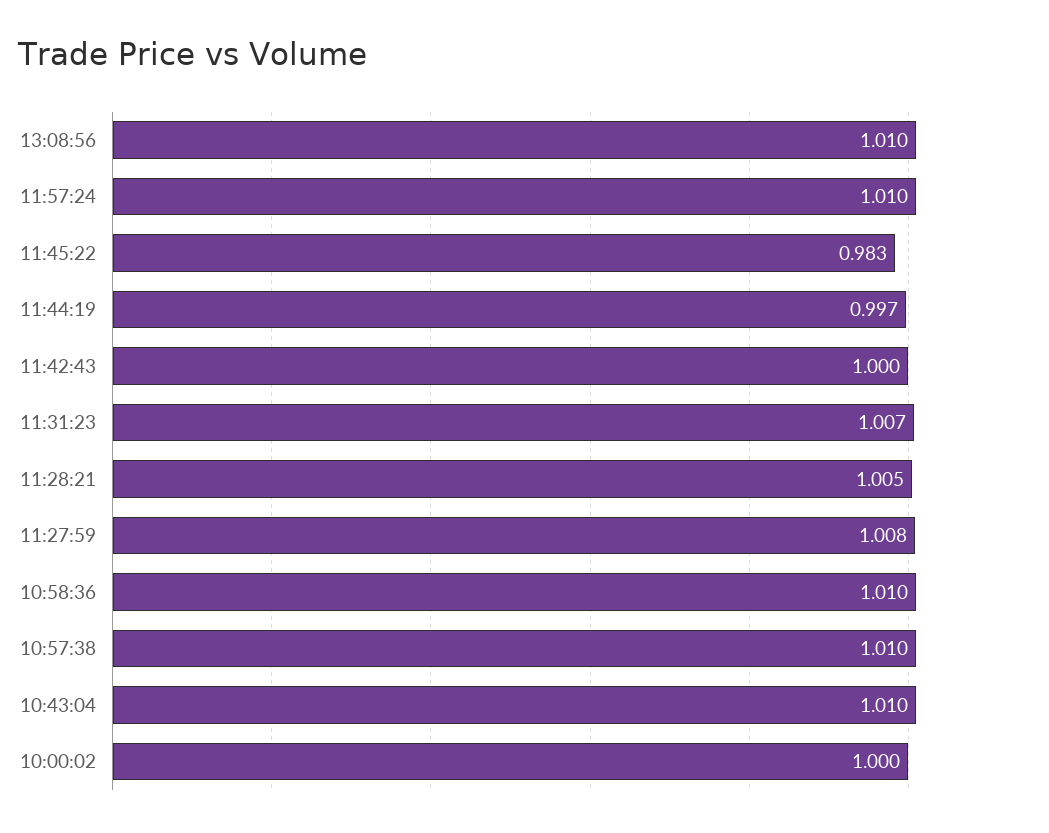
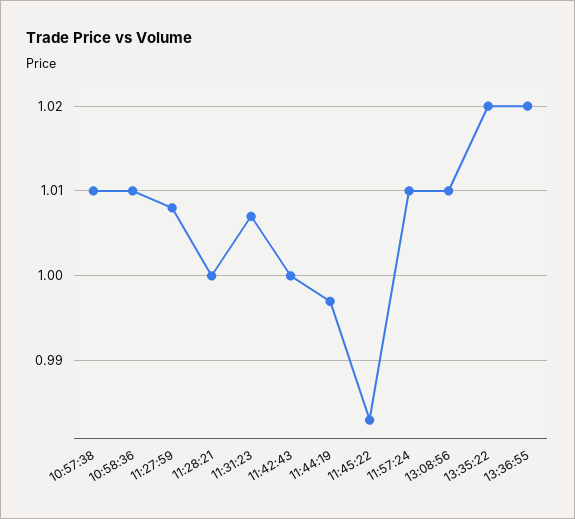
11:28:21: 1.005 -> 1
10:43:04: 1.01 -> none
10:00:02: 1 -> none
13:35:22: none -> 1.02
13:36:55: none -> 1.02

